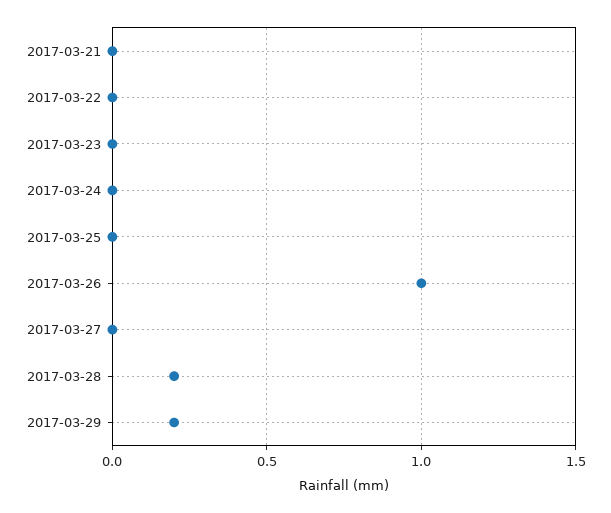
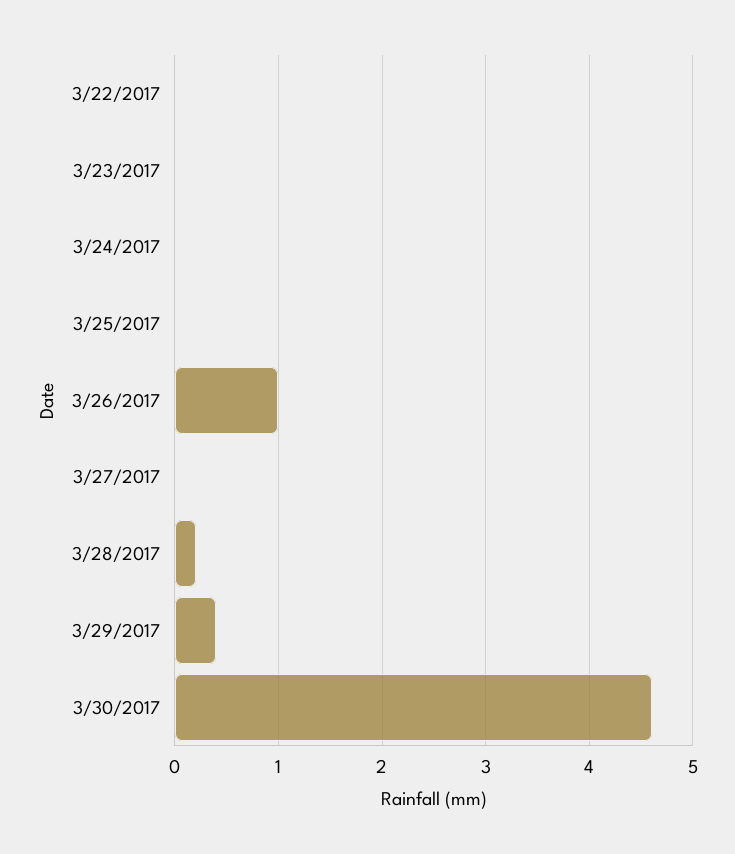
2017-03-21: 0 -> none
2017-03-29: 0.2 -> 0.4
3/30/2017: none -> 4.6

